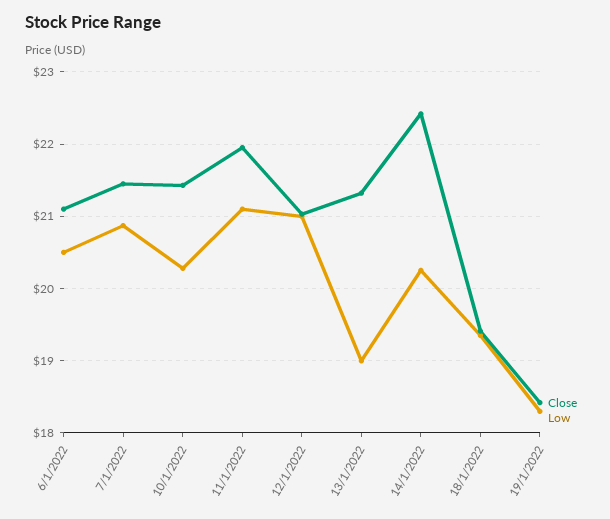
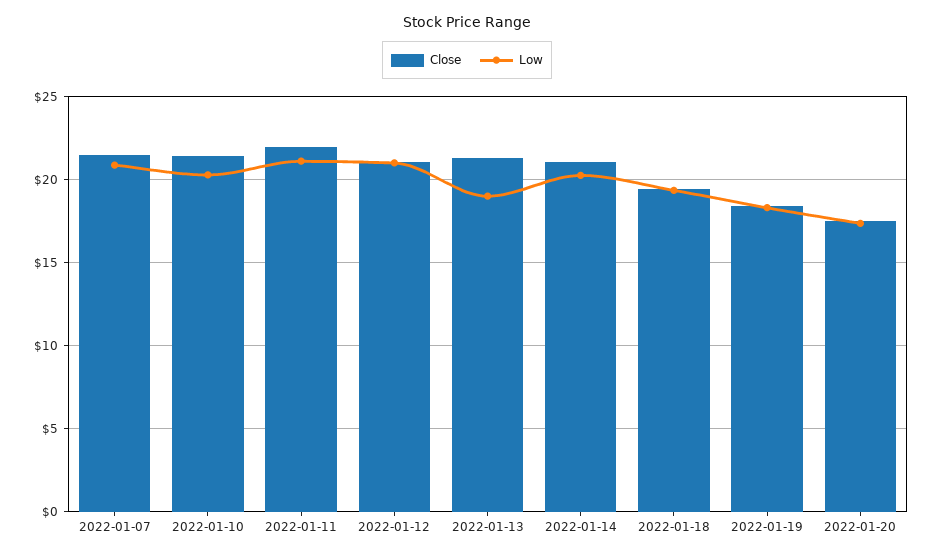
Close, 6/1/2022: 21.1 -> none
Low, 6/1/2022: 20.5 -> none
Close, 14/1/2022: 22.4 -> 21
Close, 2022-01-20: none -> 17.5
Low, 2022-01-20: none -> 17.5

